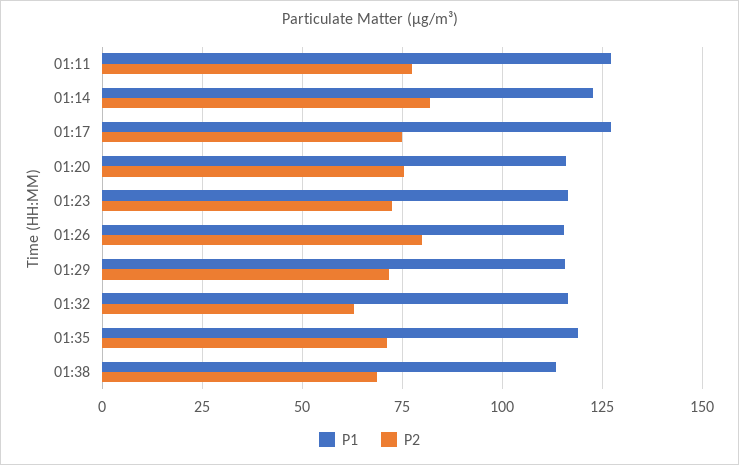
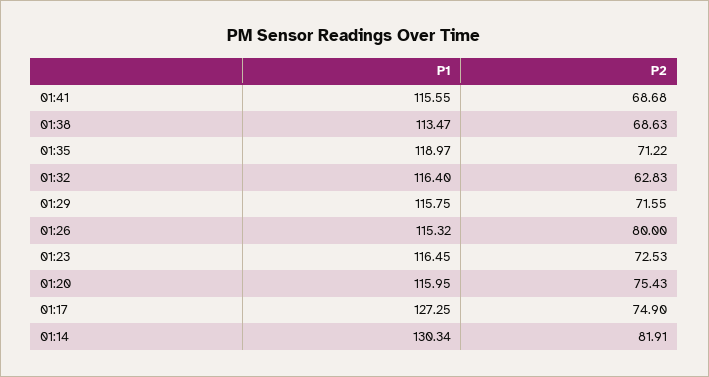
P1, 01:11: 127.5 -> none
P2, 01:11: 77.5 -> none
P1, 01:14: 122.5 -> 130.34
P1, 01:41: none -> 115.55
P2, 01:41: none -> 68.68

